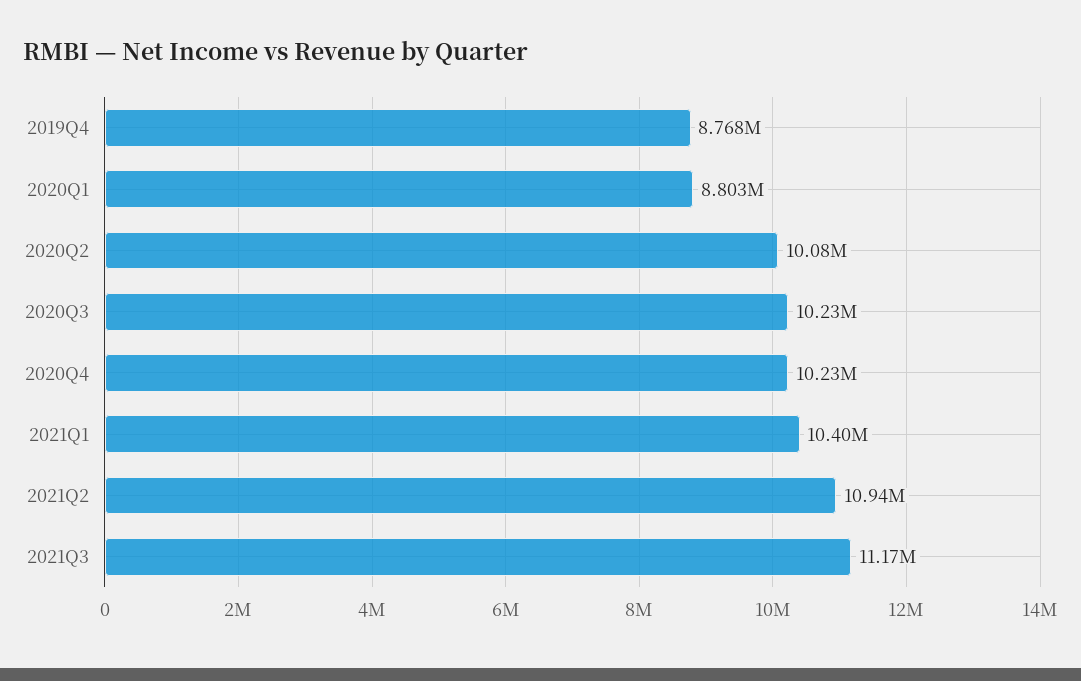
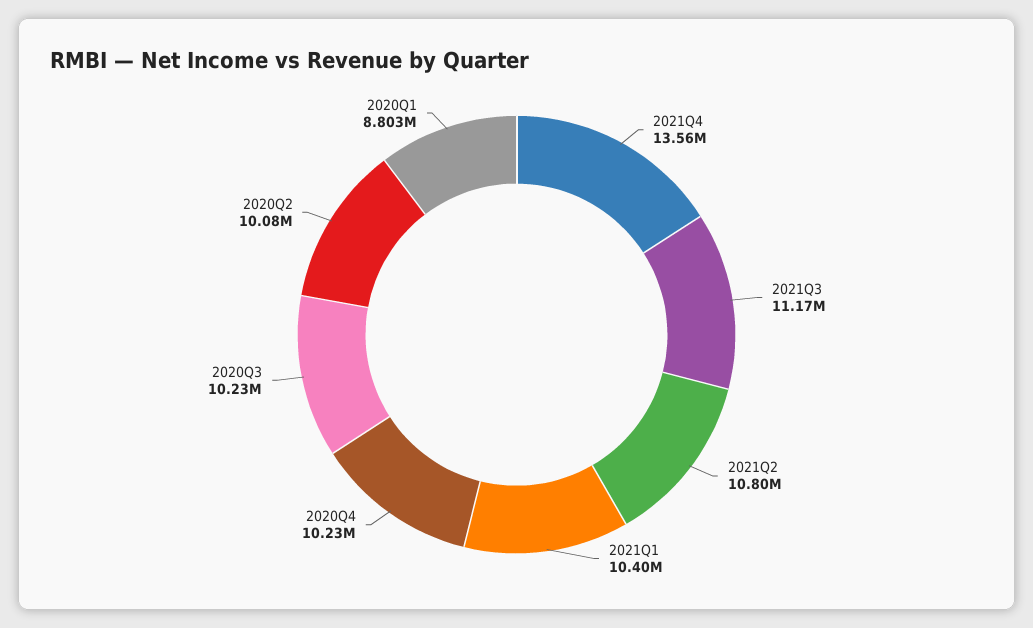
2019Q4: 8768000 -> none
2021Q2: 10940000 -> 10800000
2021Q4: none -> 13560000

